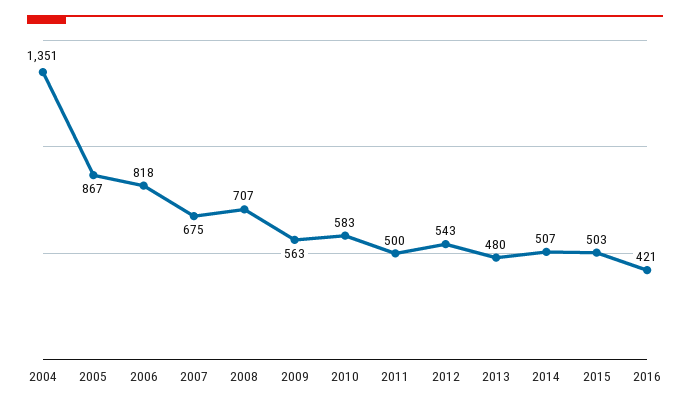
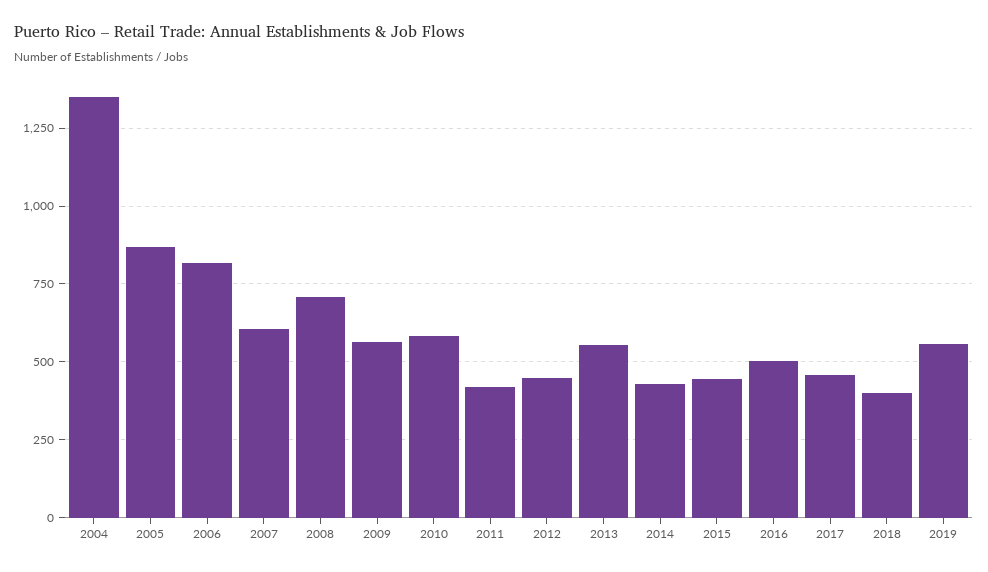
2007: 675 -> 600
2011: 500 -> 425
2012: 543 -> 450
2013: 480 -> 550
2014: 507 -> 425
2015: 503 -> 450
2016: 421 -> 500
2017: none -> 450
2018: none -> 400
2019: none -> 550

